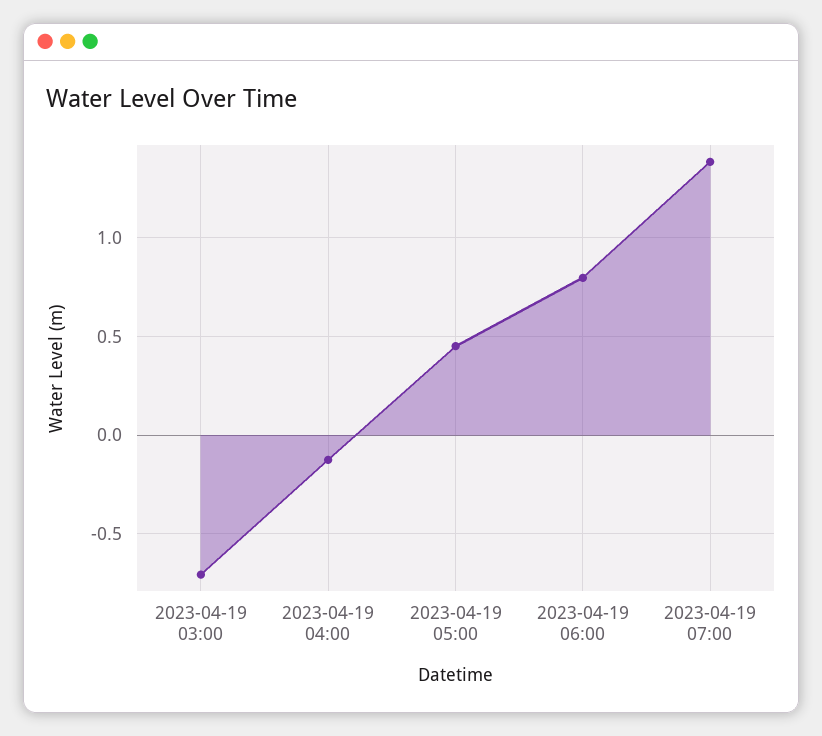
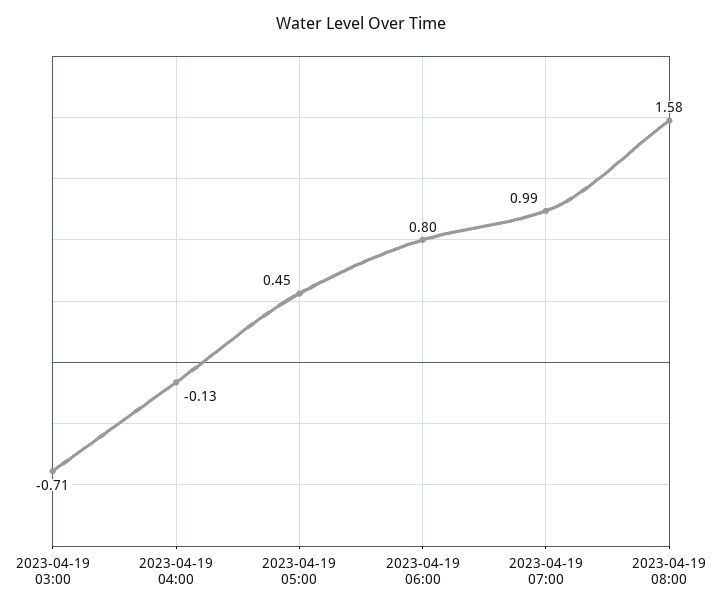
2023-04-19 07:00: 1.4 -> 0.99
2023-04-19 08:00: none -> 1.58

